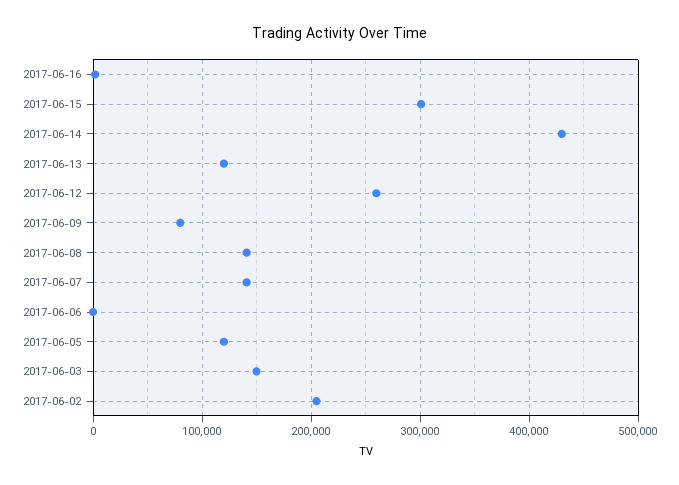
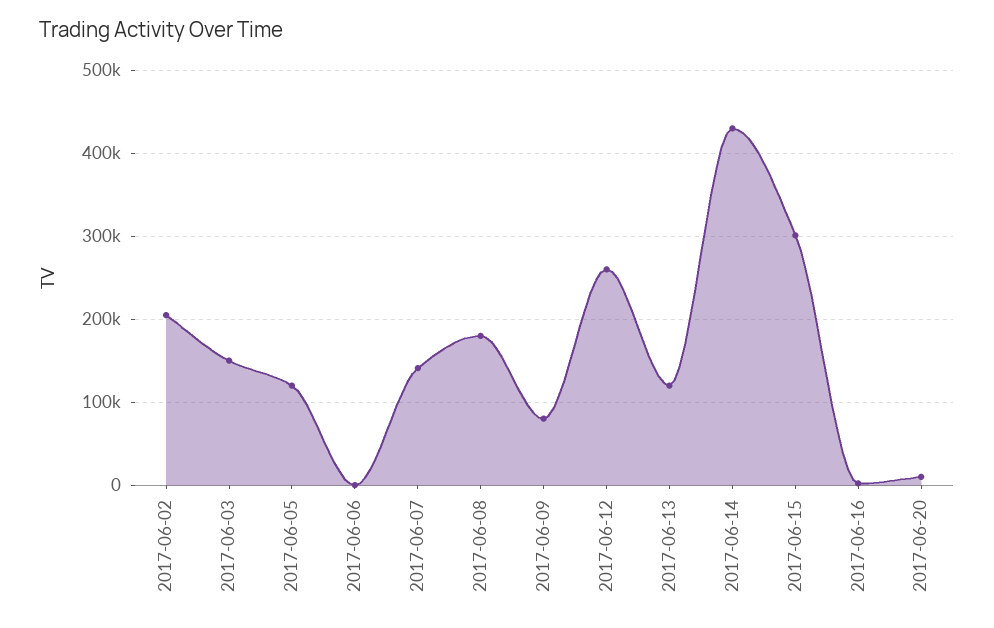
2017-06-08: 140000 -> 180000
2017-06-20: none -> 10000

